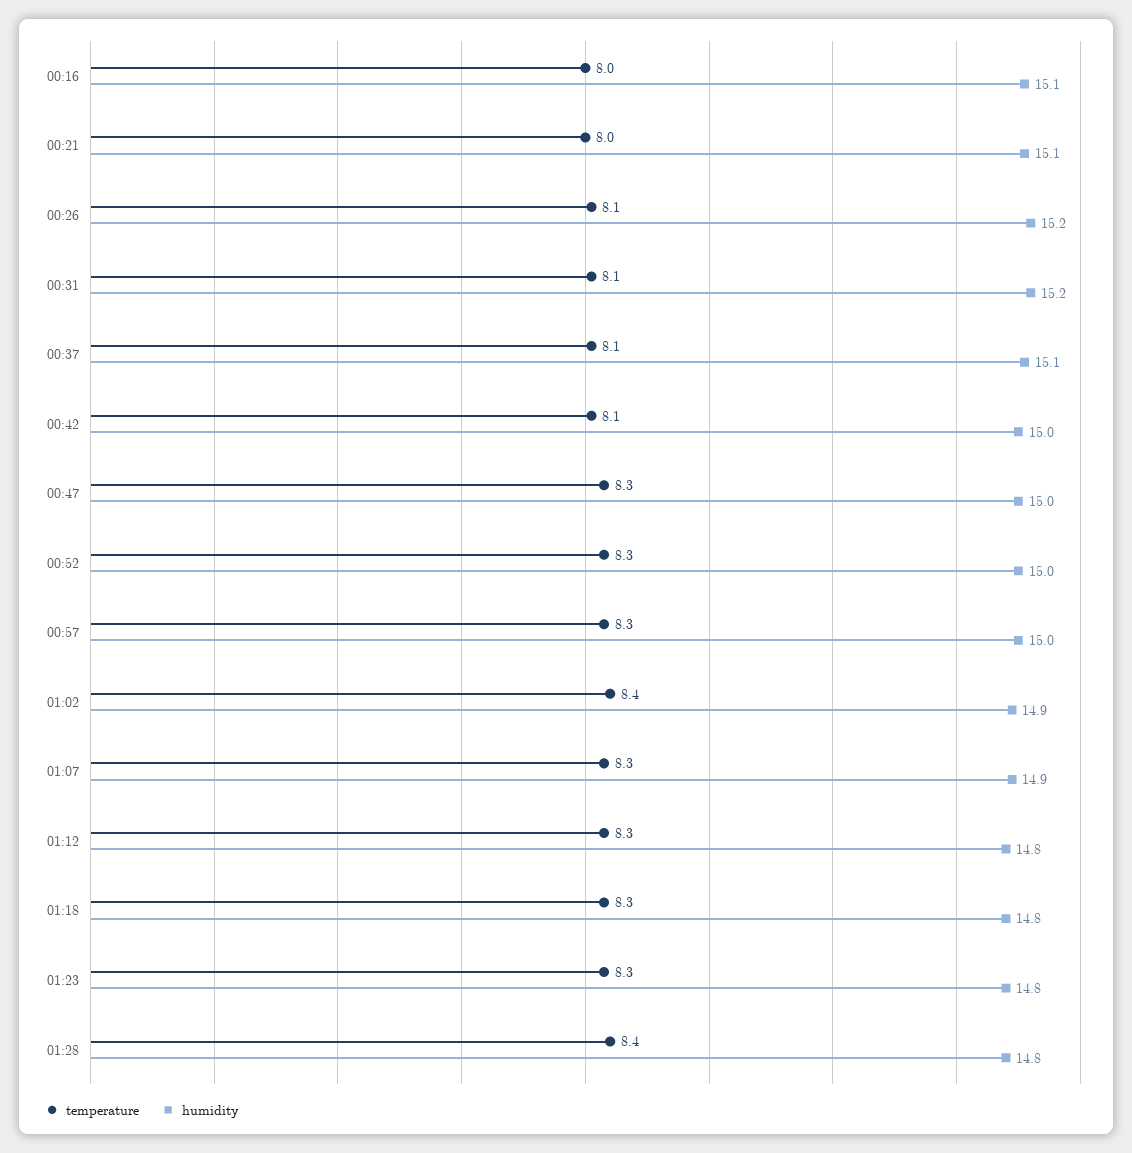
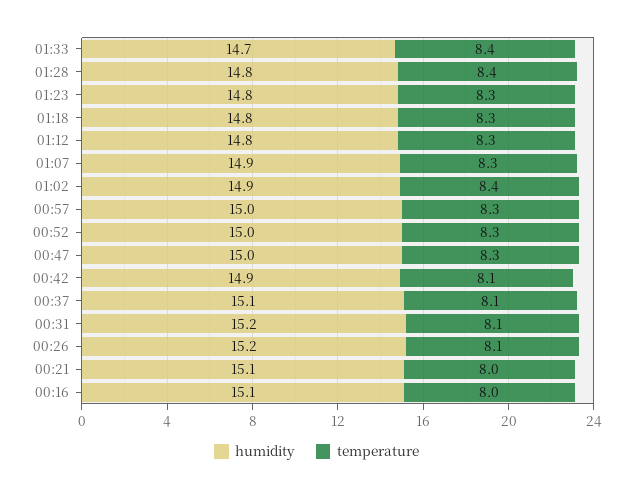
humidity, 00:42: 15 -> 14.9
humidity, 01:33: none -> 14.7
temperature, 01:33: none -> 8.4

